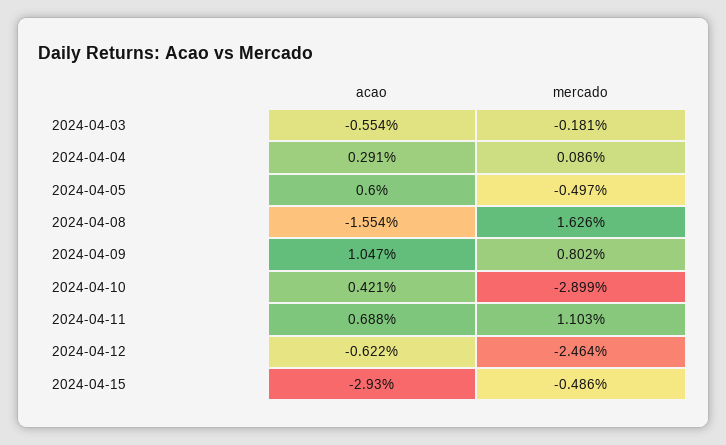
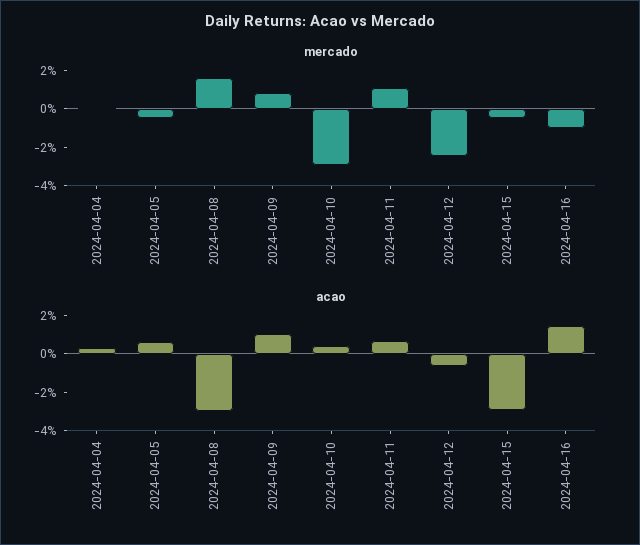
acao, 2024-04-03: -0.554 -> none
mercado, 2024-04-03: -0.181 -> none
acao, 2024-04-08: -1.554 -> -3
mercado, 2024-04-16: none -> -1
acao, 2024-04-16: none -> 1.5

